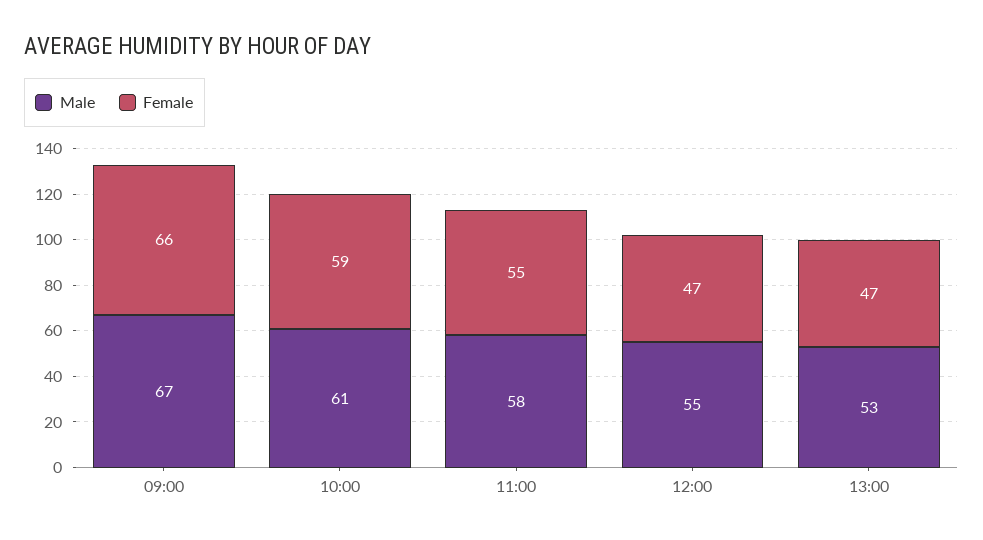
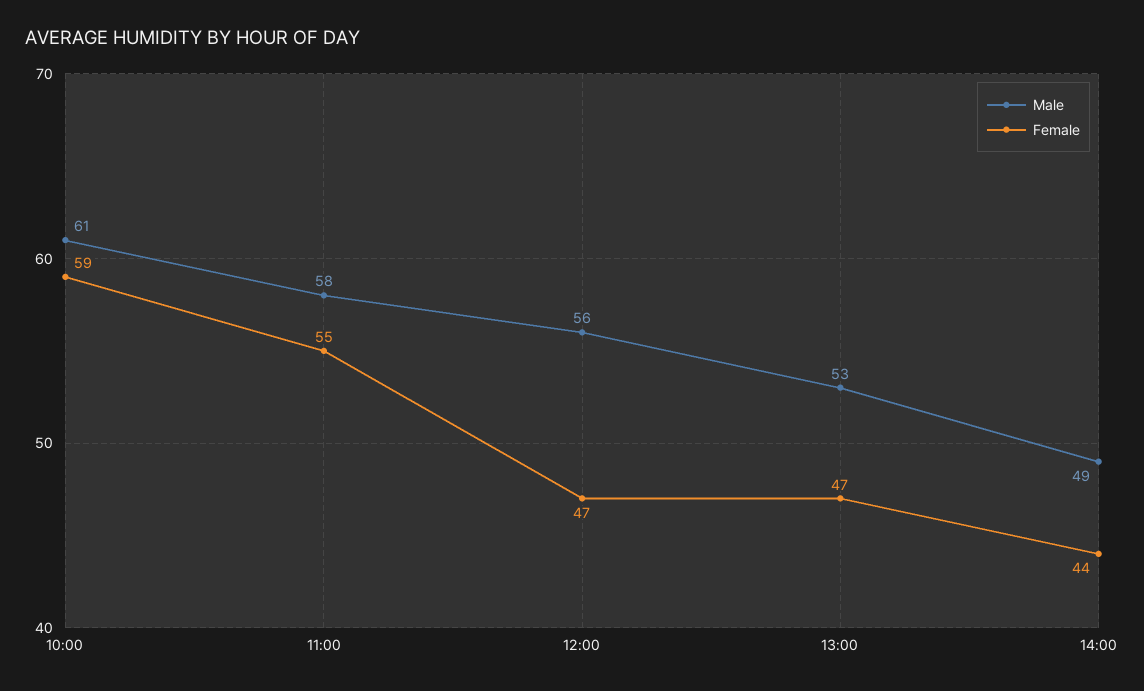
Male, 09:00: 67 -> none
Female, 09:00: 66 -> none
Male, 12:00: 55 -> 56
Male, 14:00: none -> 49
Female, 14:00: none -> 44

